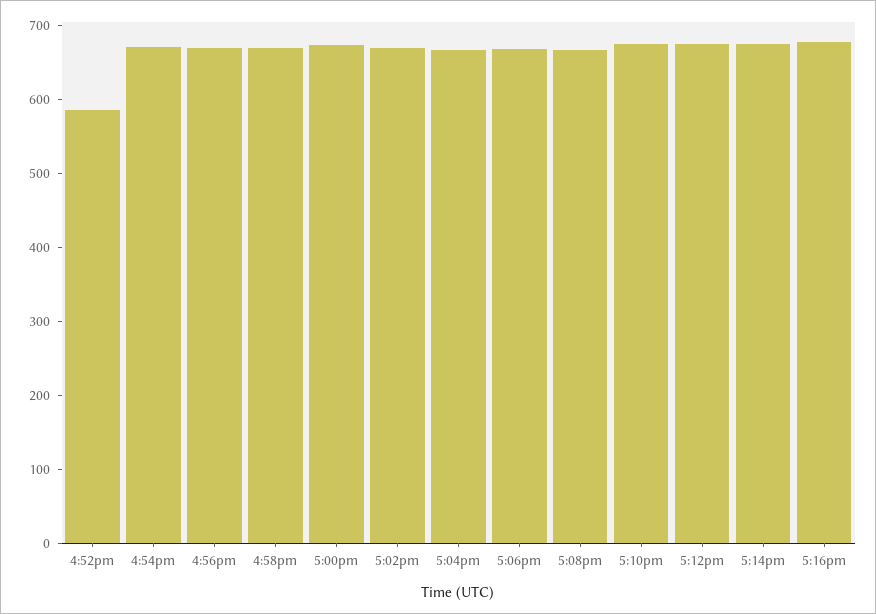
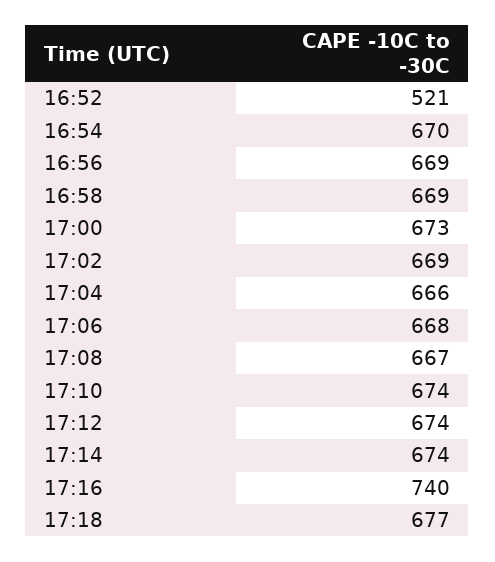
4:52pm: 580 -> 521
5:16pm: 680 -> 740
17:18: none -> 677

